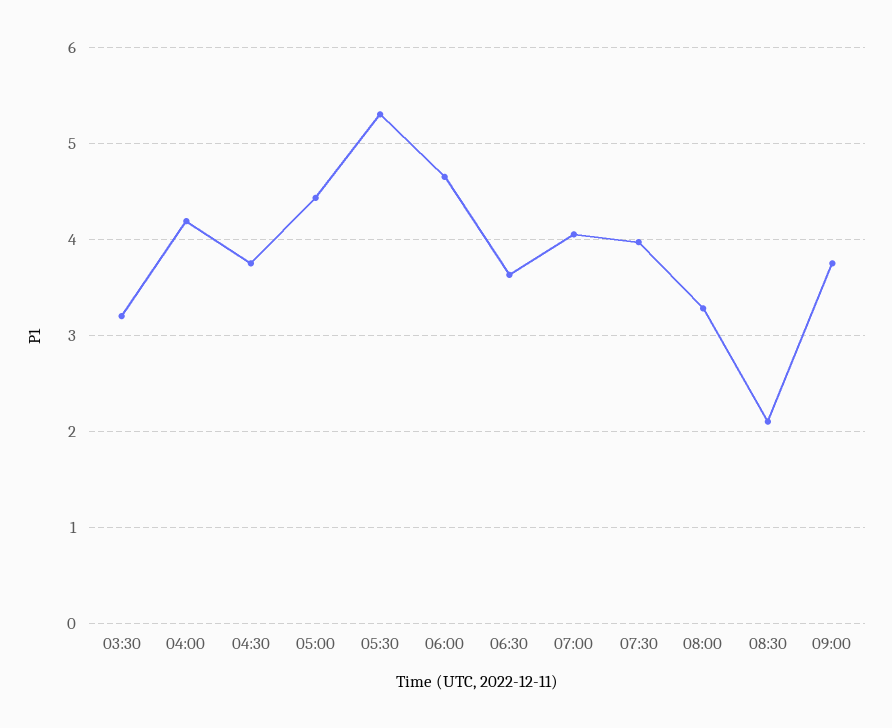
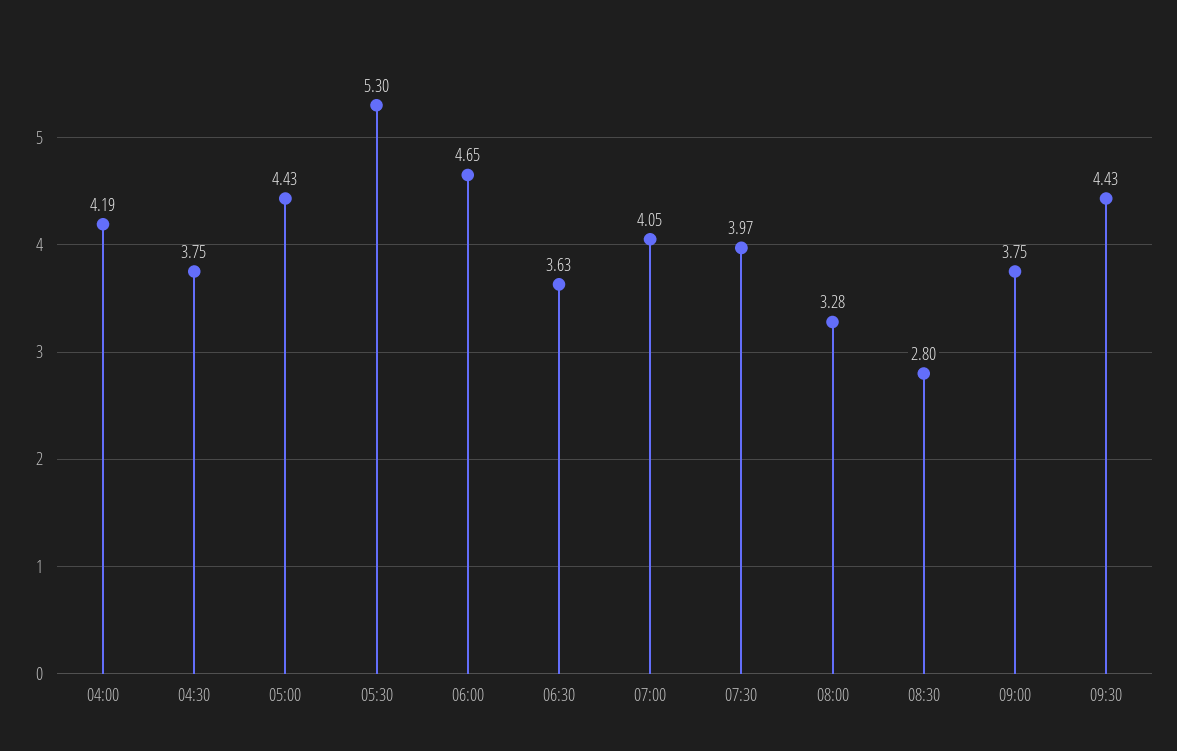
03:30: 3.2 -> none
08:30: 2.1 -> 2.8
09:30: none -> 4.43

